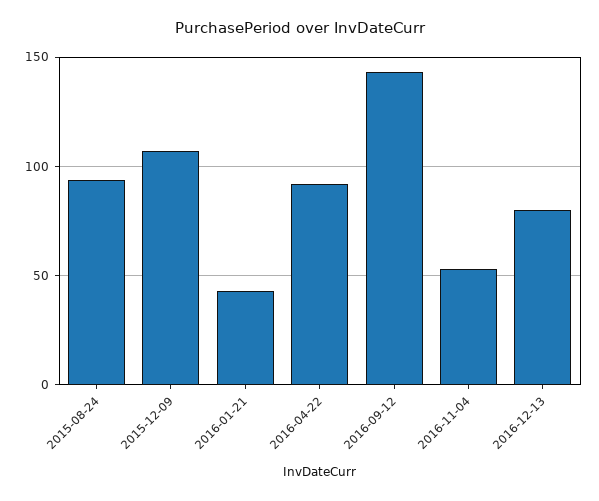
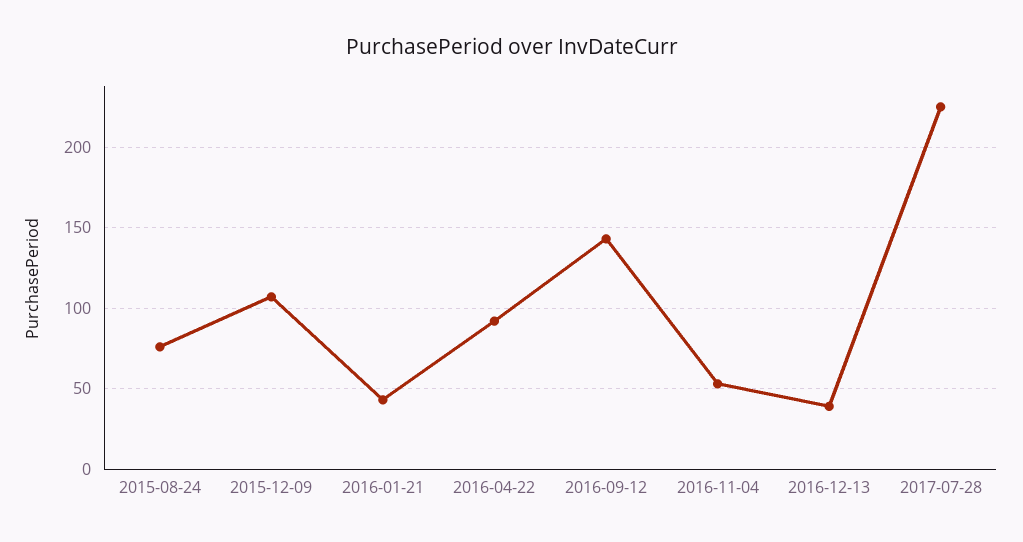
2015-08-24: 95 -> 75
2016-12-13: 80 -> 40
2017-07-28: none -> 225

